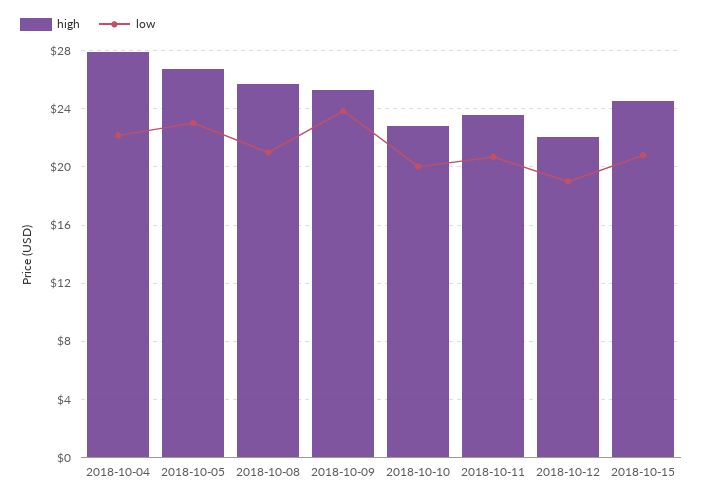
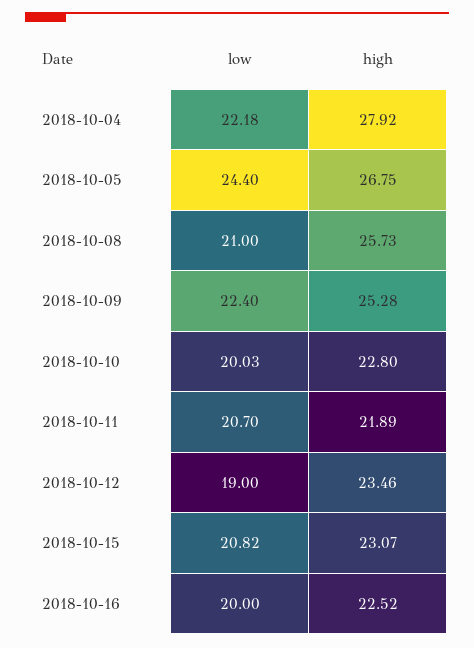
low, 2018-10-05: 23 -> 24.4
low, 2018-10-09: 24 -> 22.4
high, 2018-10-11: 23.5 -> 21.89
high, 2018-10-12: 22 -> 23.46
high, 2018-10-15: 24.5 -> 23.07
low, 2018-10-16: none -> 20
high, 2018-10-16: none -> 22.52

